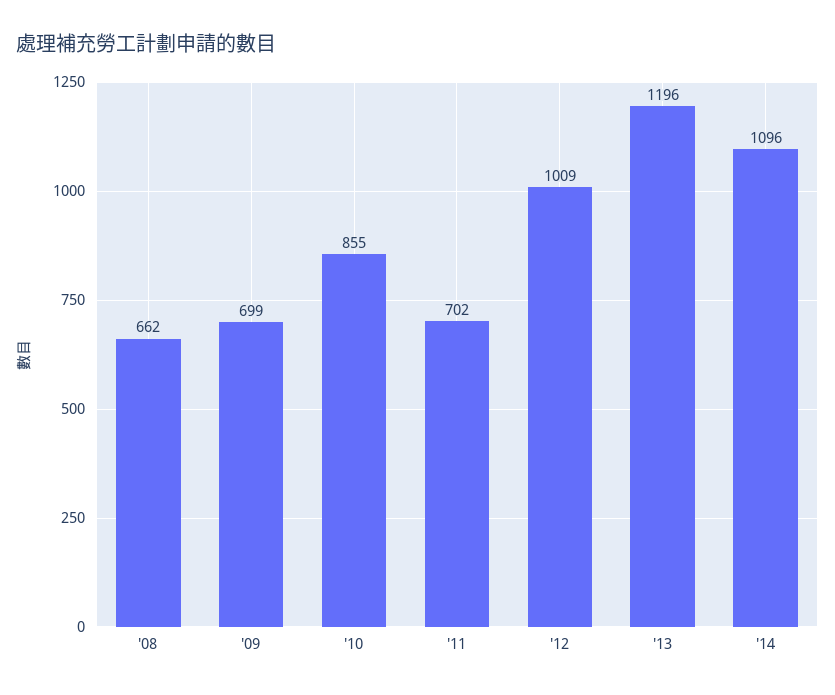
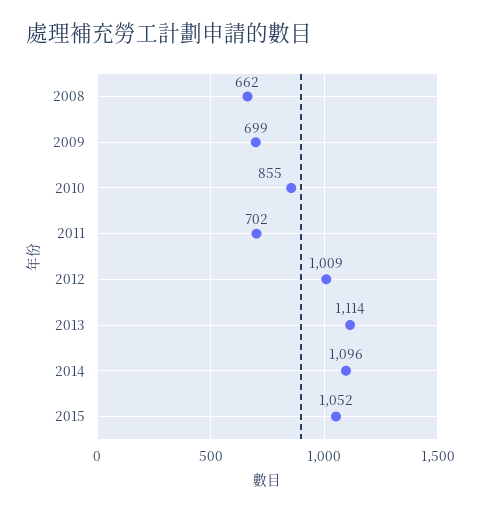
'13: 1196 -> 1114
2015: none -> 1052

